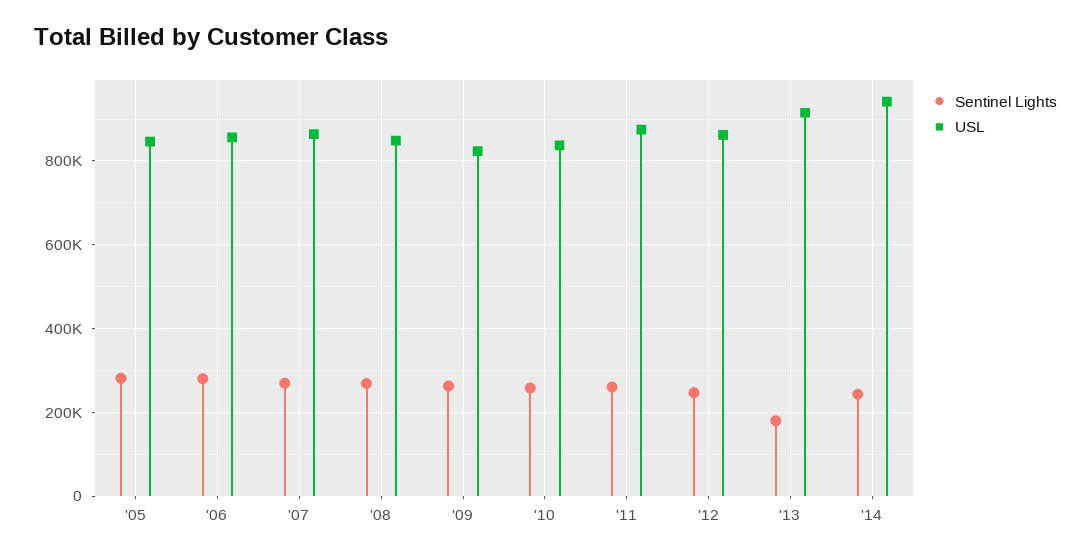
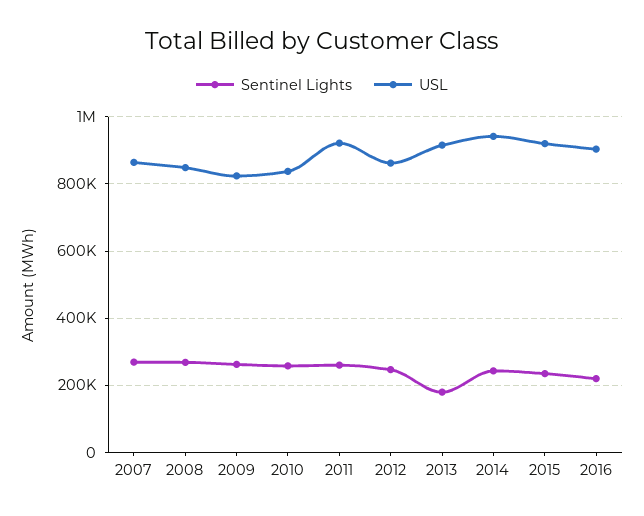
Sentinel Lights, '05: 280000 -> none
USL, '05: 840000 -> none
Sentinel Lights, '06: 280000 -> none
USL, '06: 860000 -> none
USL, '11: 880000 -> 920000
Sentinel Lights, 2015: none -> 240000
USL, 2015: none -> 920000
Sentinel Lights, 2016: none -> 220000
USL, 2016: none -> 900000

